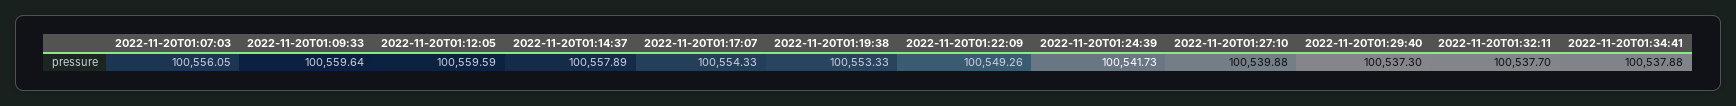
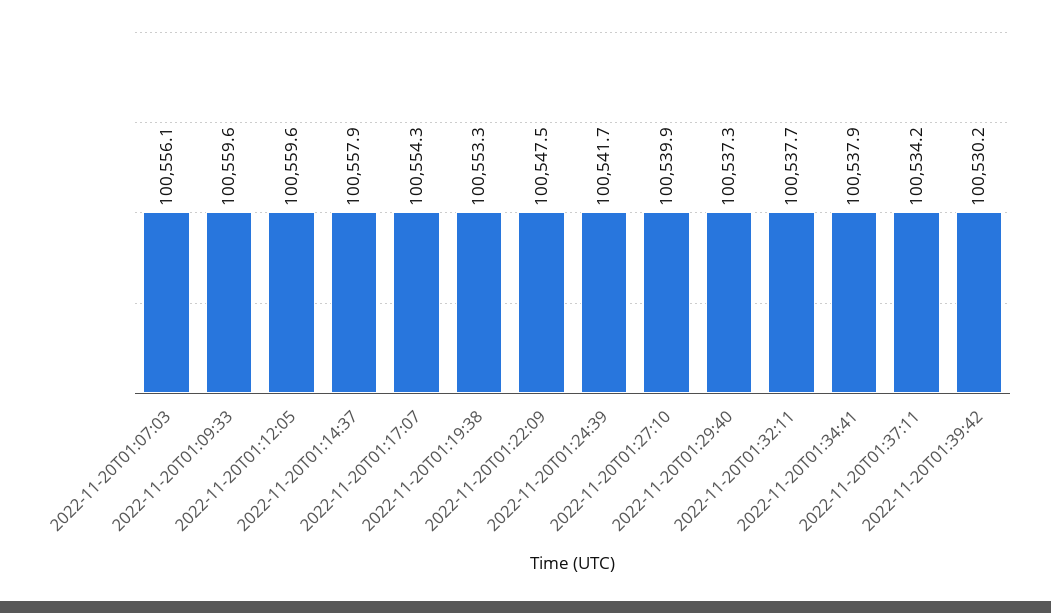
2022-11-20T01:22:09: 100549.26 -> 100547.5
2022-11-20T01:37:11: none -> 100534.2
2022-11-20T01:39:42: none -> 100530.2

